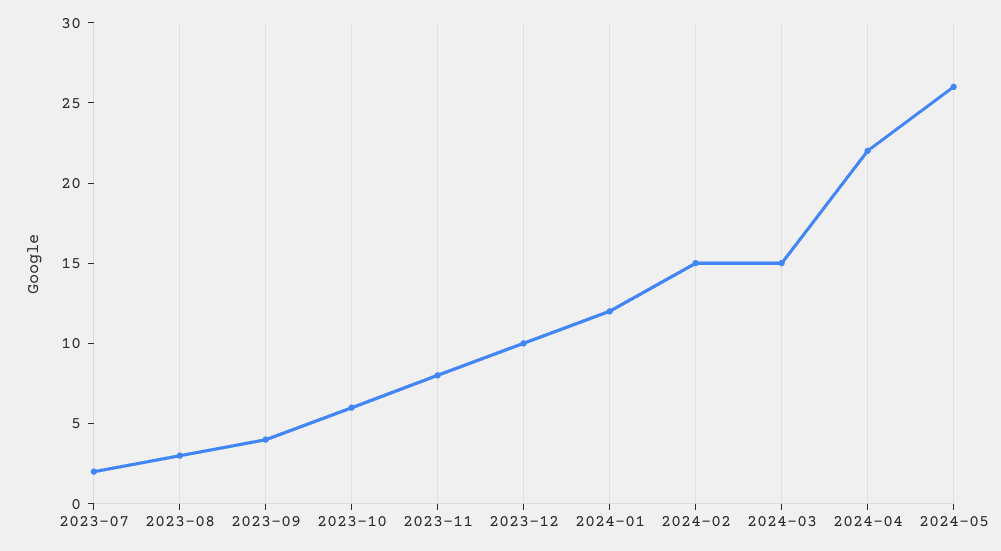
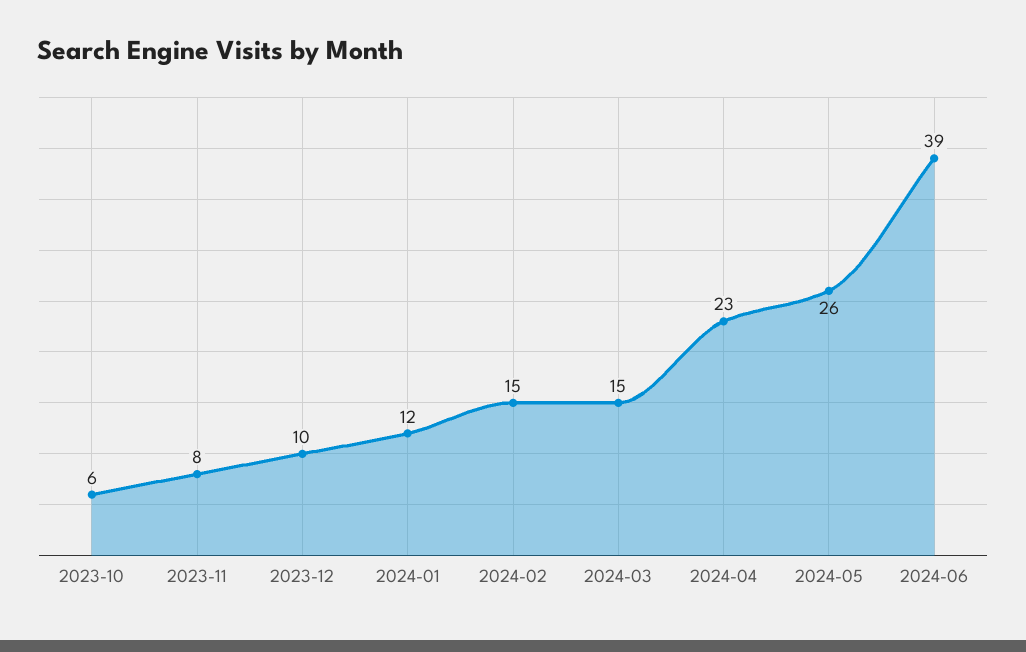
2023-07: 2 -> none
2023-08: 3 -> none
2023-09: 4 -> none
2024-04: 22 -> 23
2024-06: none -> 39

